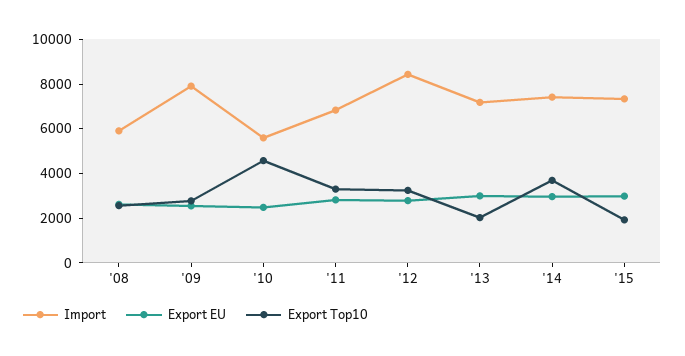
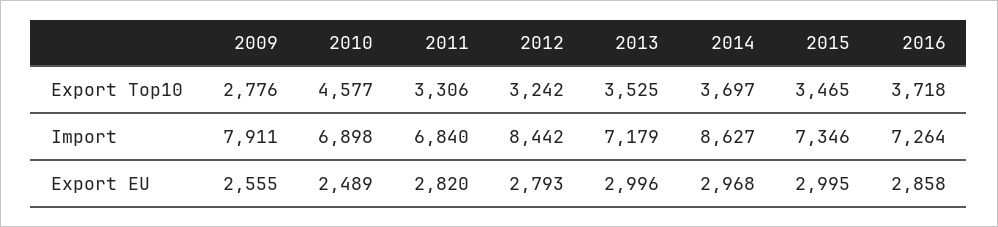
Import, '08: 6000 -> none
Export EU, '08: 2500 -> none
Export Top10, '08: 2500 -> none
Import, '10: 5500 -> 6898
Export Top10, '13: 2000 -> 3525
Import, '14: 7500 -> 8627
Export Top10, '15: 2000 -> 3465
Export Top10, 2016: none -> 3718
Import, 2016: none -> 7264
Export EU, 2016: none -> 2858

